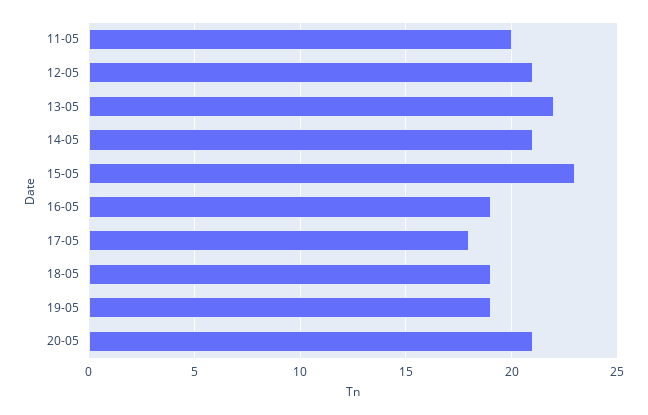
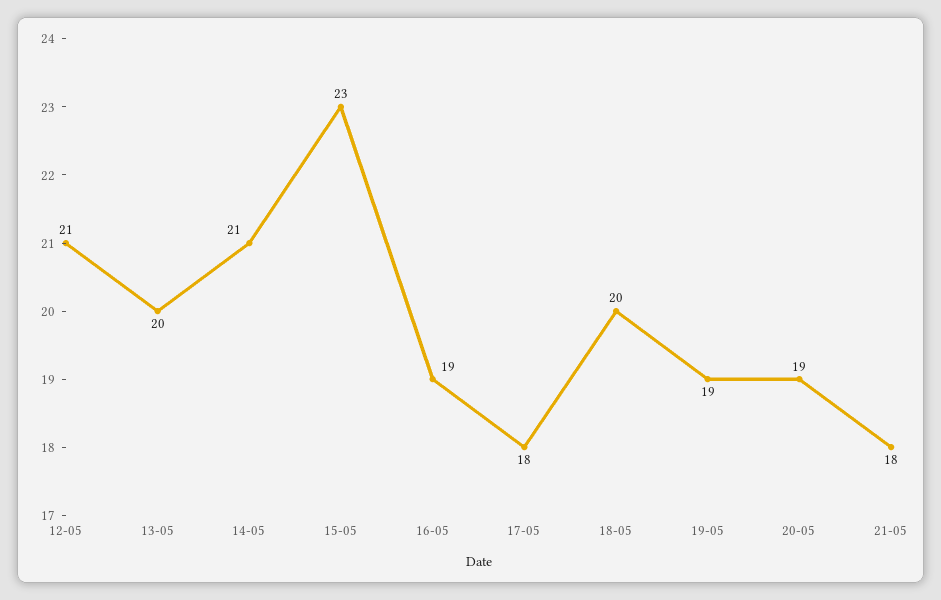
11-05: 20 -> none
13-05: 22 -> 20
18-05: 19 -> 20
20-05: 21 -> 19
21-05: none -> 18

